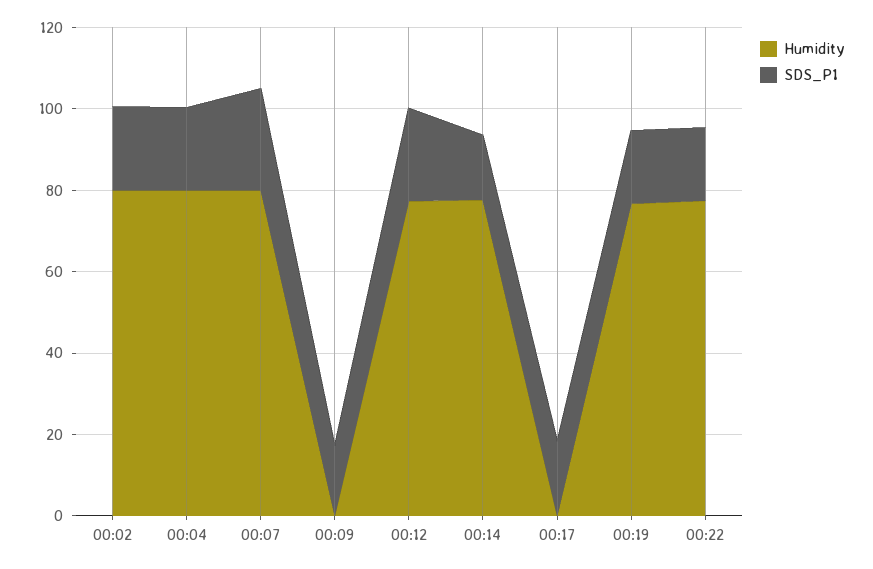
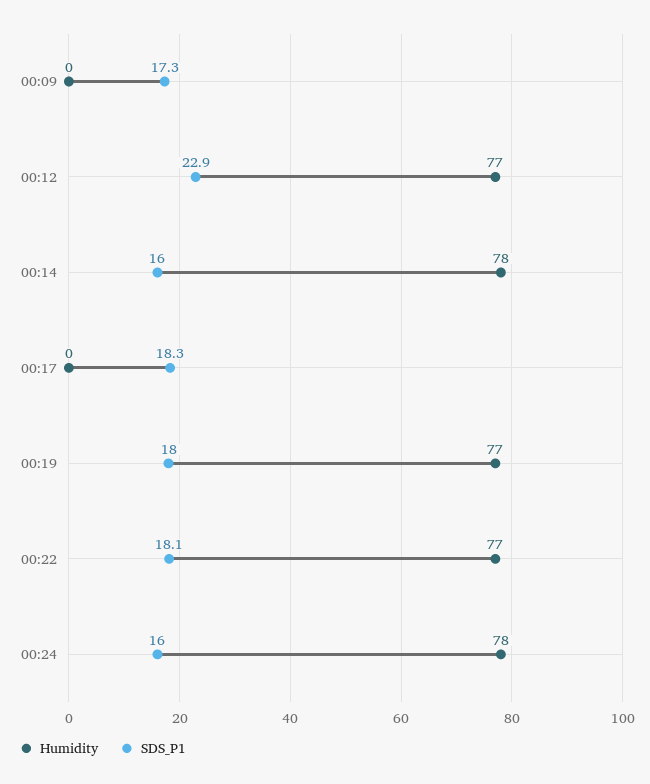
Humidity, 00:02: 80 -> none
SDS_P1, 00:02: 20 -> none
Humidity, 00:04: 80 -> none
SDS_P1, 00:04: 20 -> none
Humidity, 00:07: 80 -> none
SDS_P1, 00:07: 25 -> none
Humidity, 00:24: none -> 78
SDS_P1, 00:24: none -> 16

